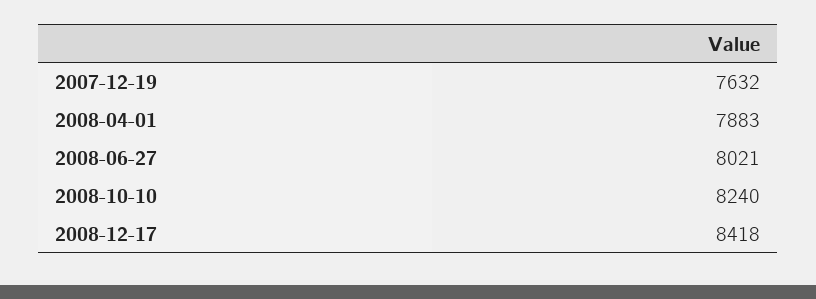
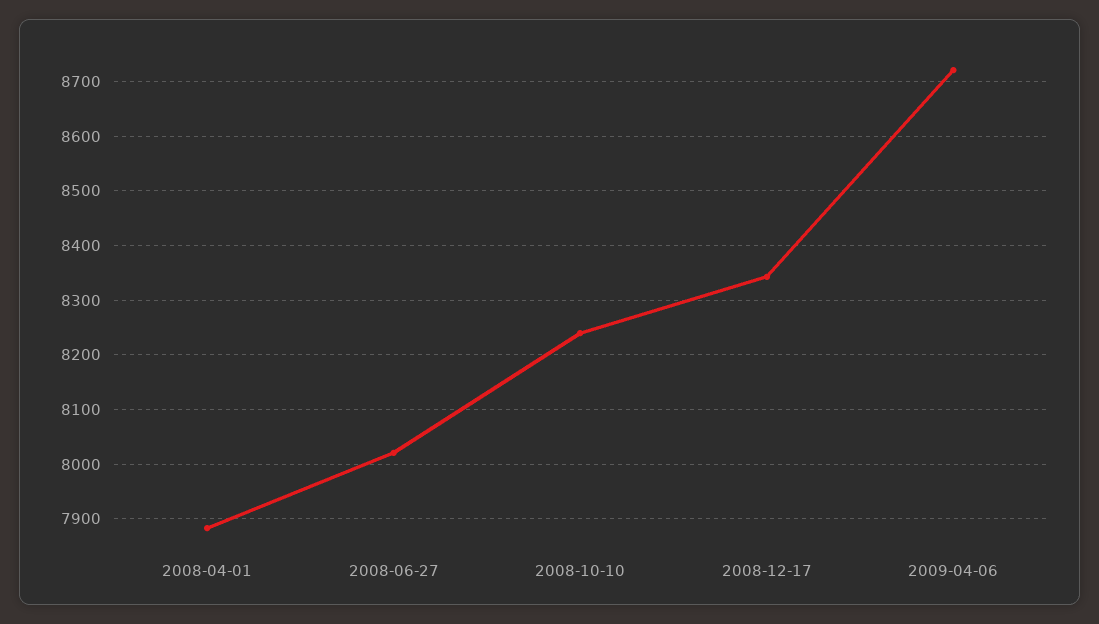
2007-12-19: 7632 -> none
2008-12-17: 8418 -> 8340
2009-04-06: none -> 8720

